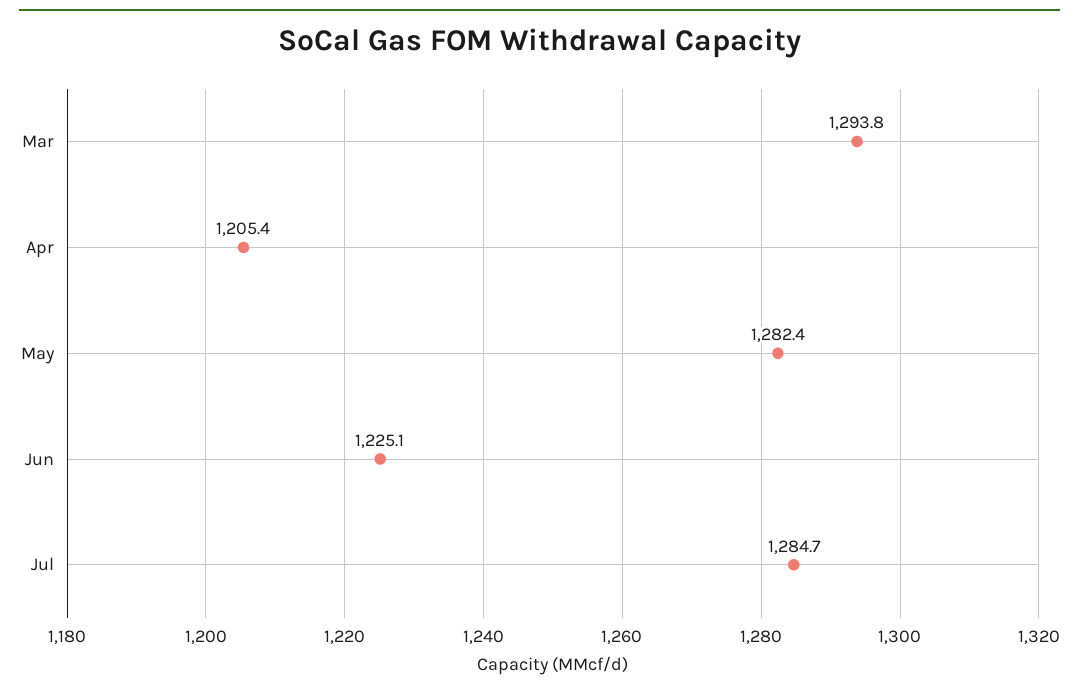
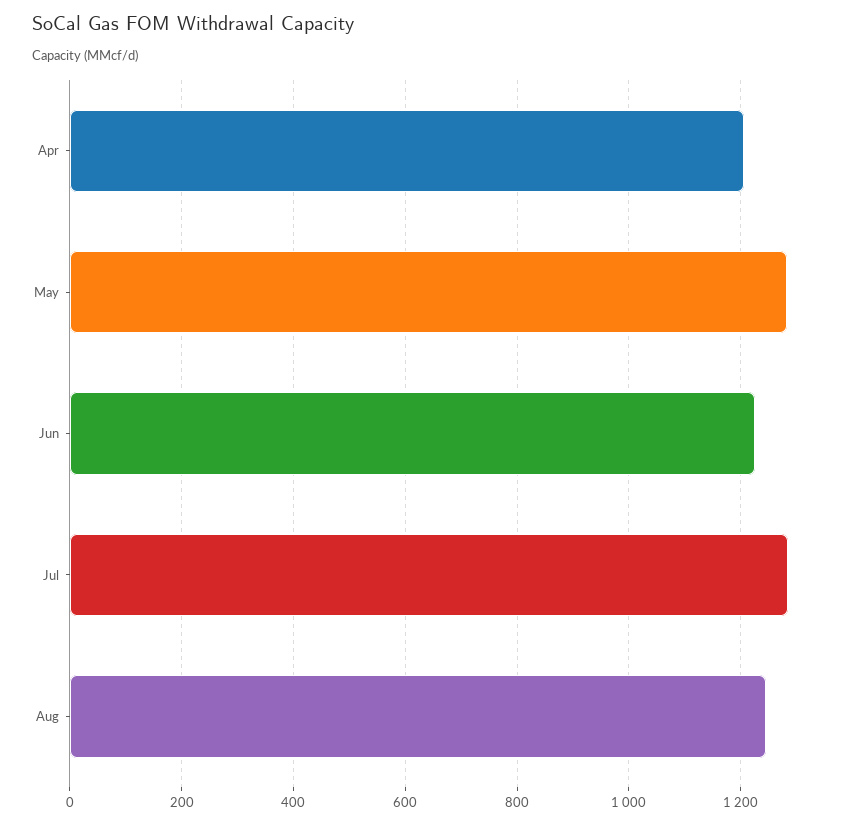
Mar: 1293.8 -> none
Aug: none -> 1240

